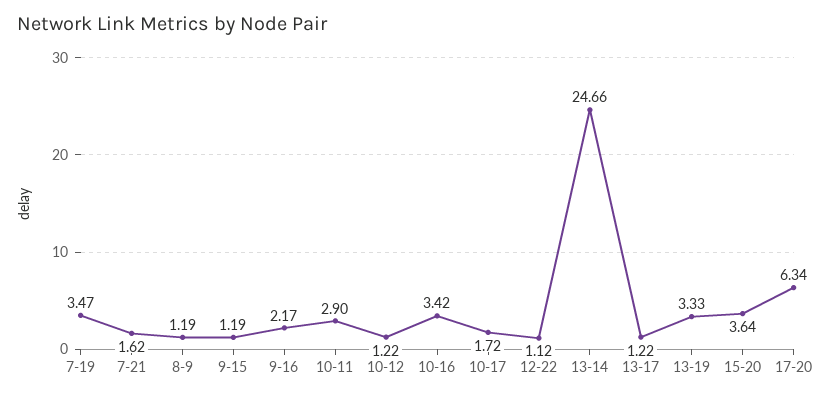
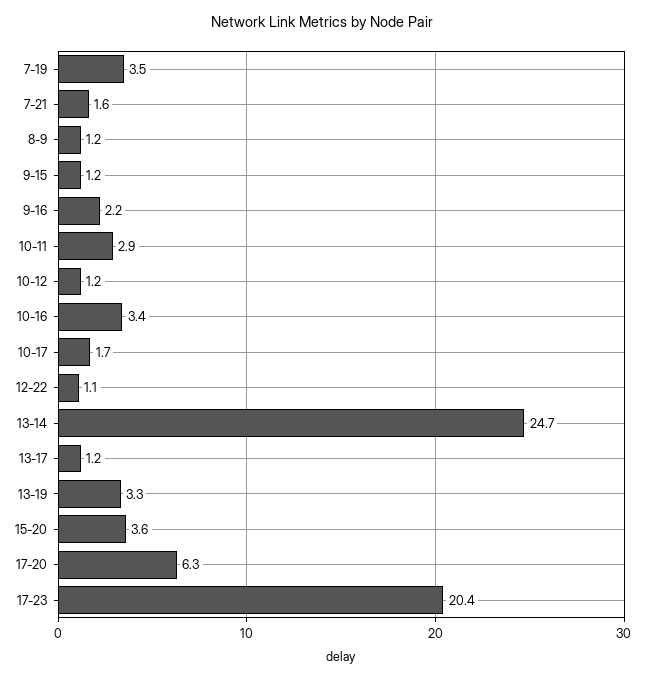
17-23: none -> 20.4

